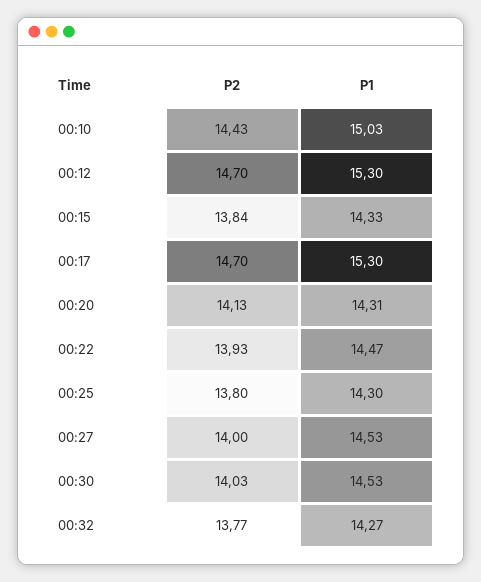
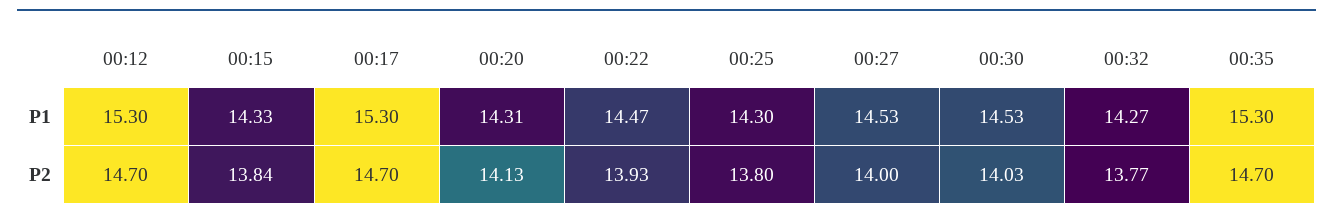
P2, 00:10: 14.43 -> none
P1, 00:10: 15.03 -> none
P1, 00:35: none -> 15.3
P2, 00:35: none -> 14.7

